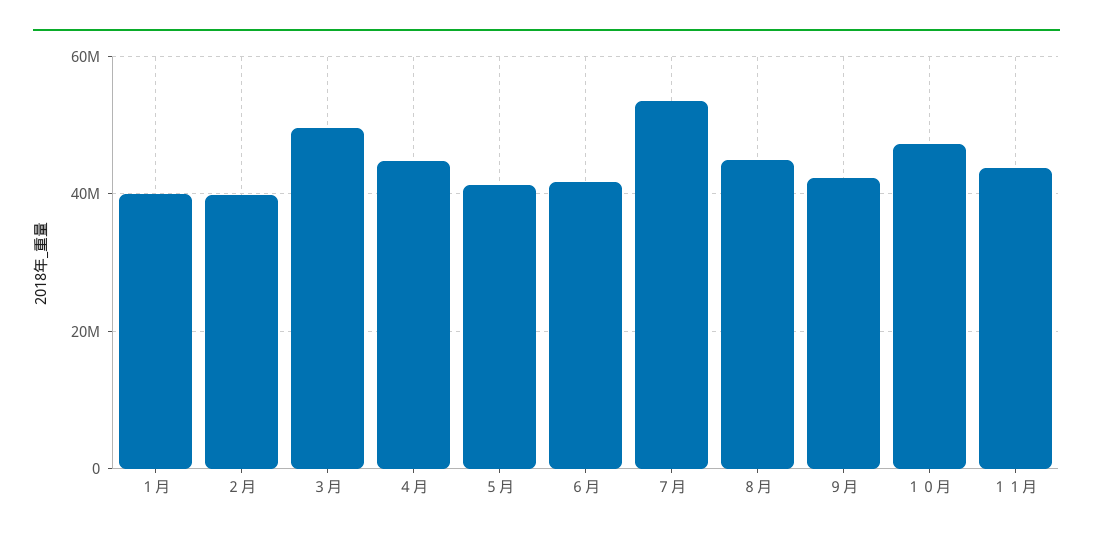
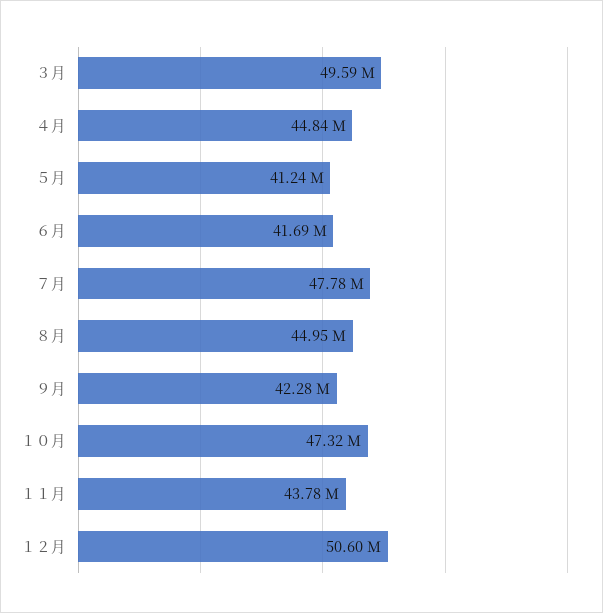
１月: 40000000 -> none
２月: 40000000 -> none
７月: 54000000 -> 47780000
１２月: none -> 50600000

